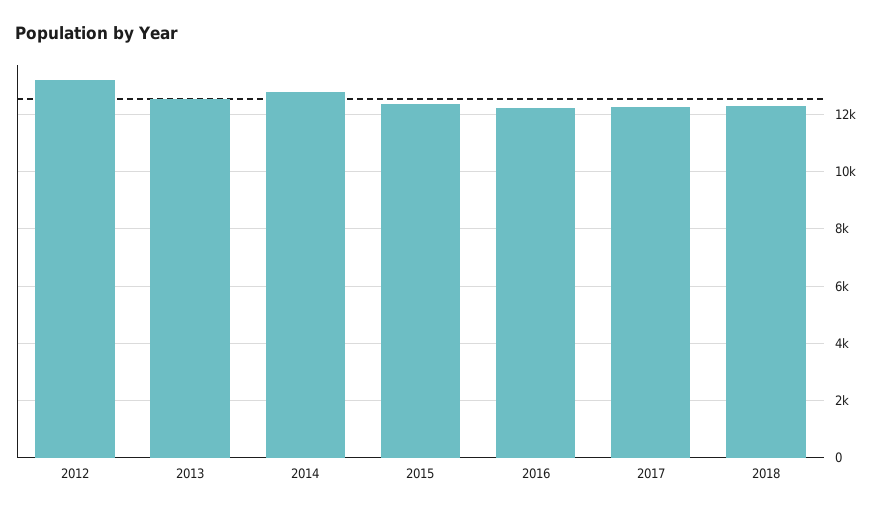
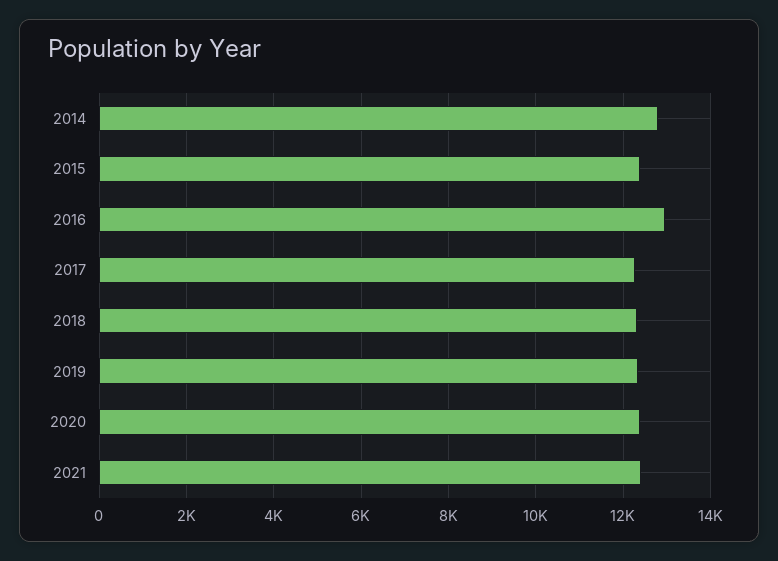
2012: 13250 -> none
2013: 12500 -> none
2016: 12250 -> 13000
2019: none -> 12400
2020: none -> 12400
2021: none -> 12400

